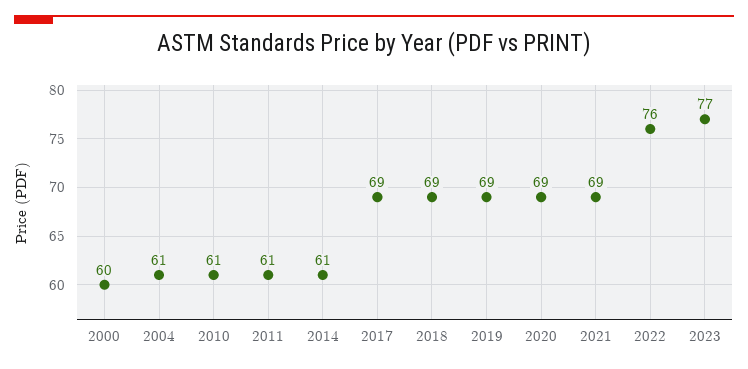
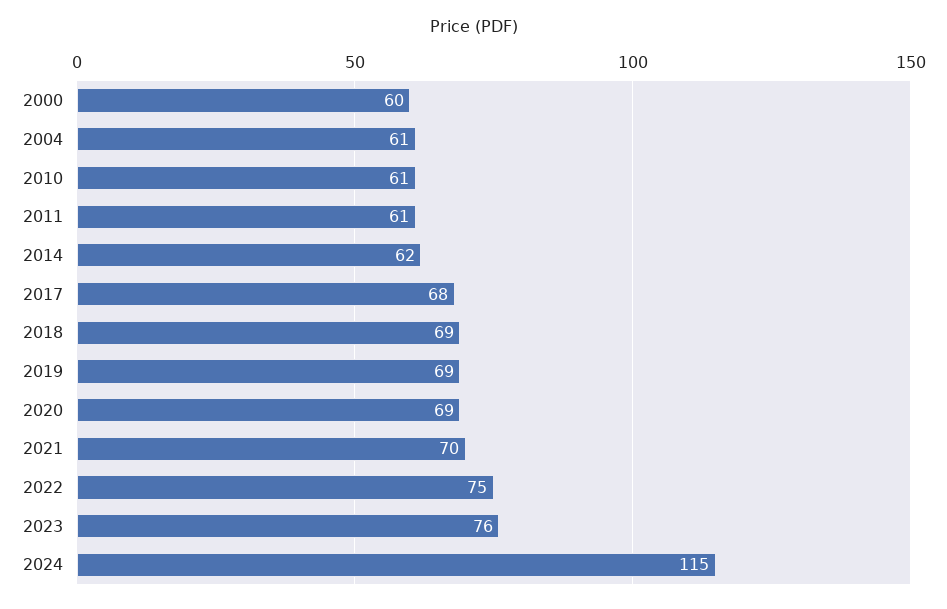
2014: 61 -> 62
2017: 69 -> 68
2021: 69 -> 70
2022: 76 -> 75
2023: 77 -> 76
2024: none -> 115

